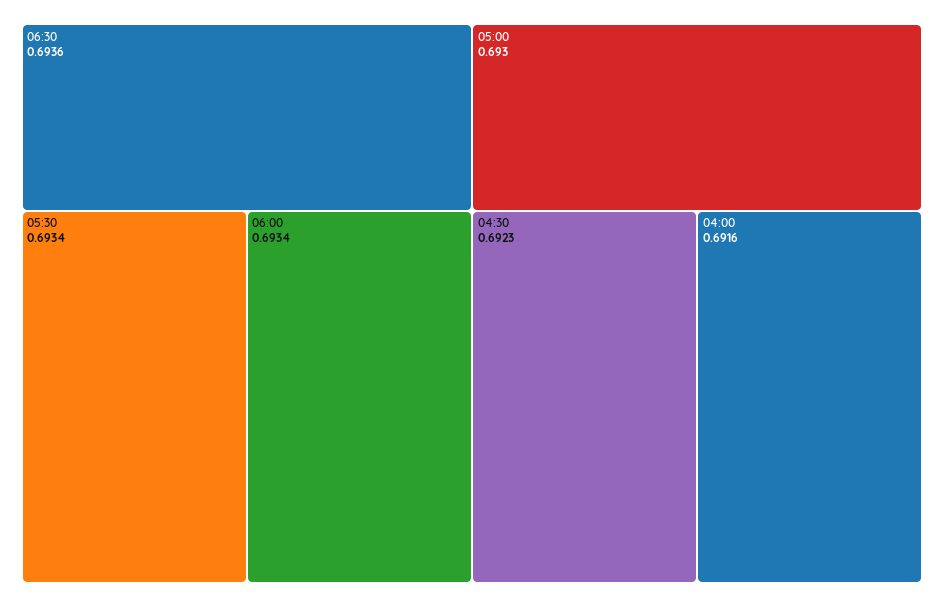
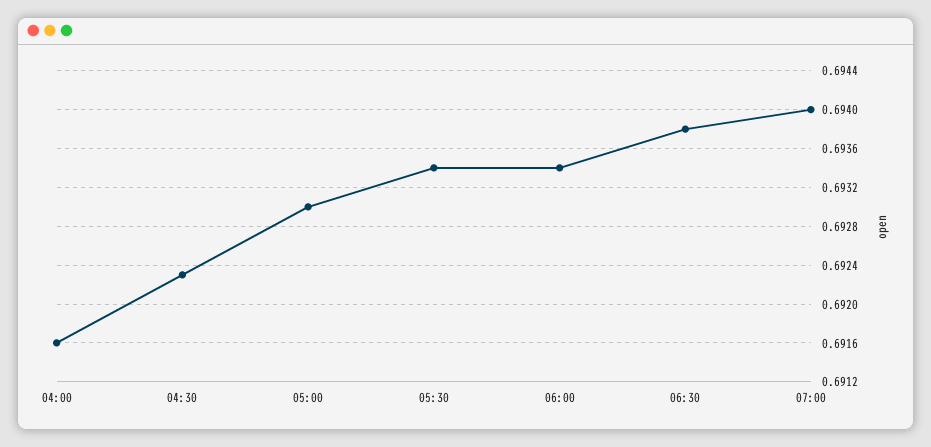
06:30: 0.6936 -> 0.6938
07:00: none -> 0.694

